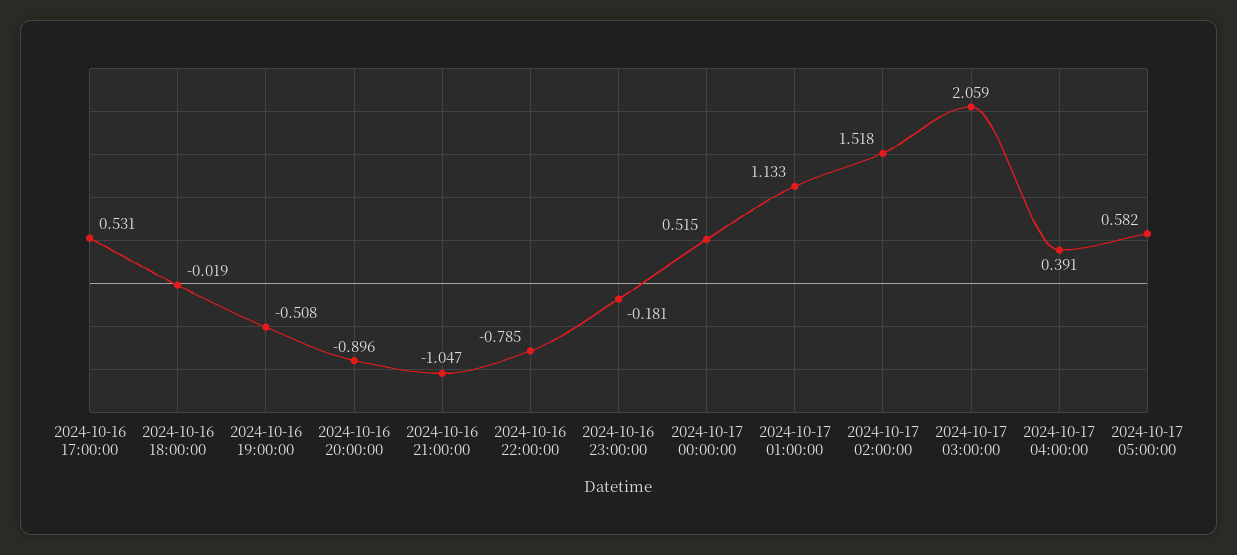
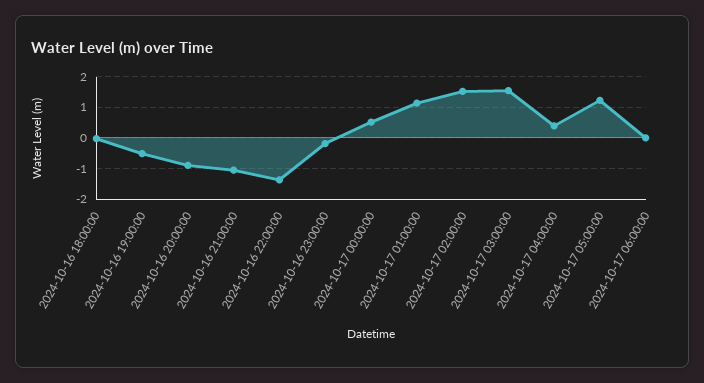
2024-10-16 17:00:00: 0.531 -> none
2024-10-16 22:00:00: -0.785 -> -1.4
2024-10-17 03:00:00: 2.059 -> 1.6
2024-10-17 05:00:00: 0.582 -> 1.2
2024-10-17 06:00:00: none -> 0

